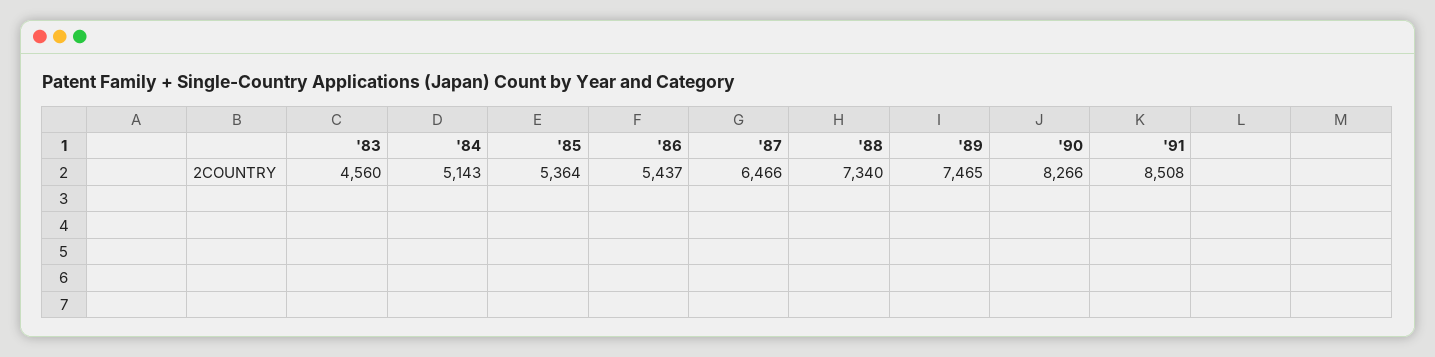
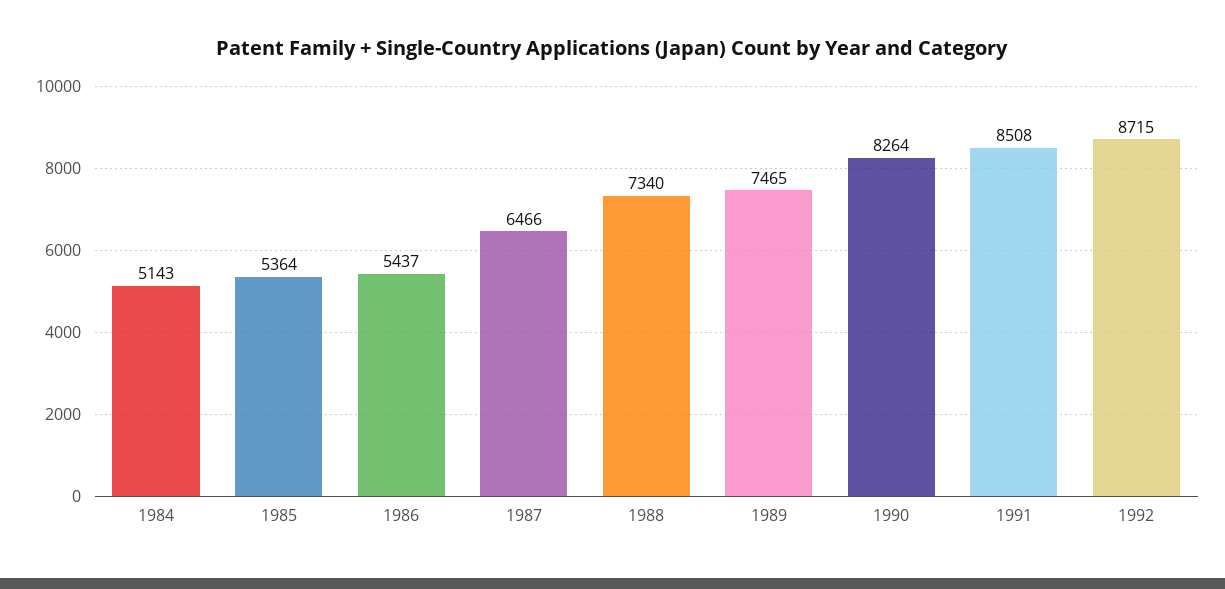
'83: 4560 -> none
'90: 8266 -> 8264
1992: none -> 8715

